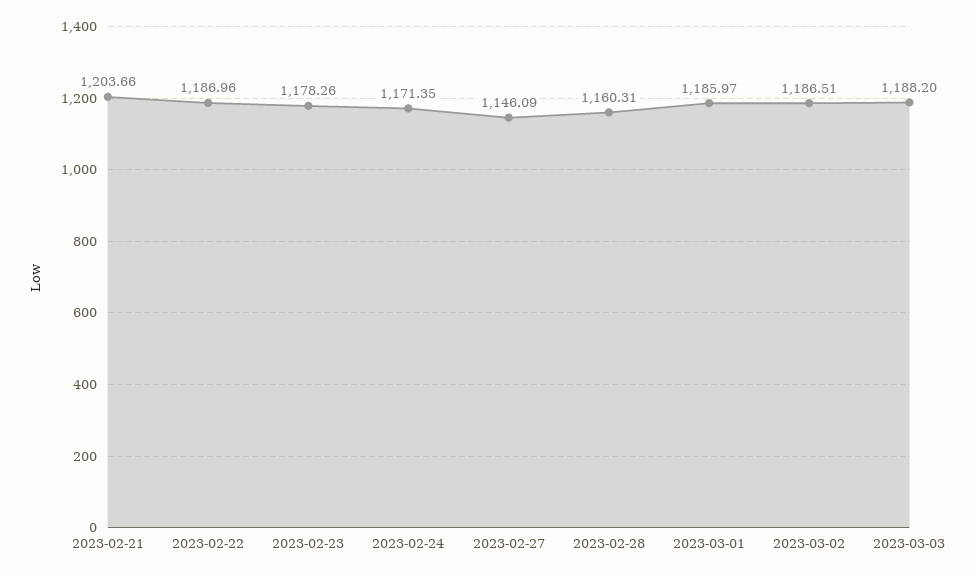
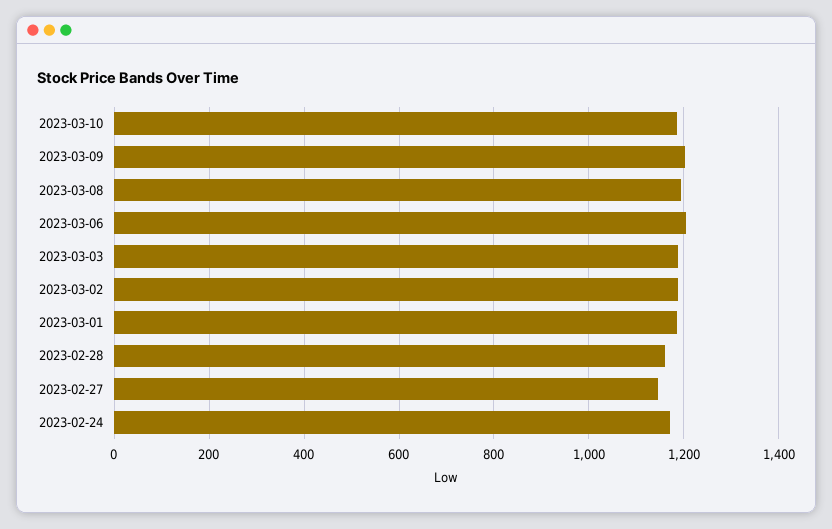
2023-02-21: 1203.66 -> none
2023-02-22: 1186.96 -> none
2023-02-23: 1178.26 -> none
2023-03-10: none -> 1180
2023-03-09: none -> 1200
2023-03-08: none -> 1200
2023-03-06: none -> 1200

